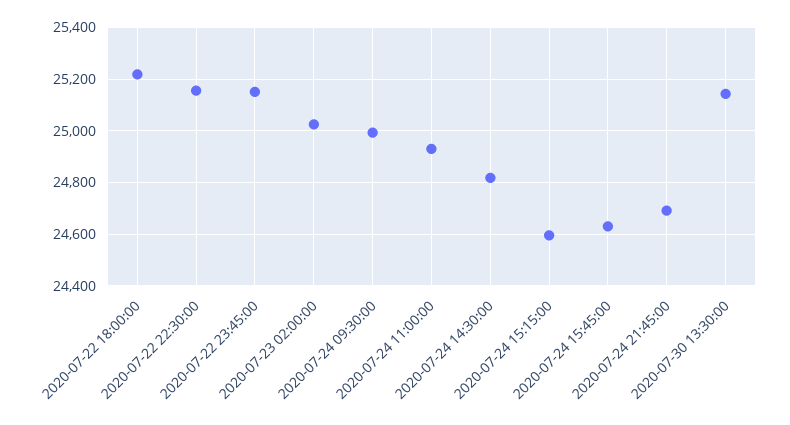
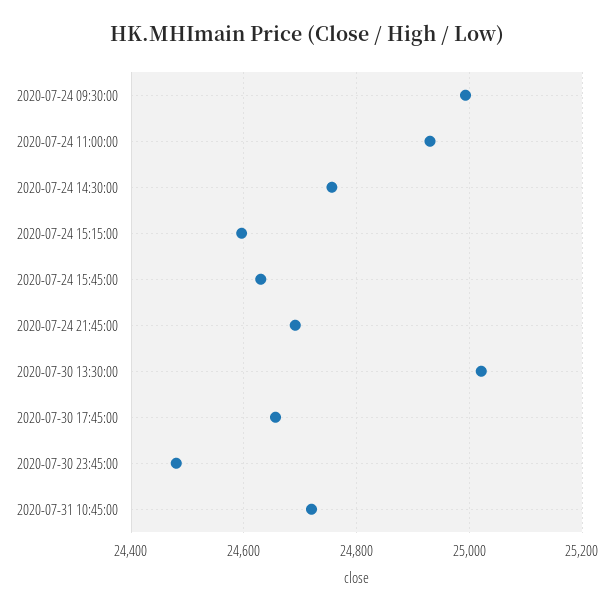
2020-07-22 18:00:00: 25225 -> none
2020-07-22 22:30:00: 25150 -> none
2020-07-22 23:45:00: 25150 -> none
2020-07-23 02:00:00: 25025 -> none
2020-07-24 14:30:00: 24825 -> 24760
2020-07-30 13:30:00: 25150 -> 25020
2020-07-30 17:45:00: none -> 24660
2020-07-30 23:45:00: none -> 24480
2020-07-31 10:45:00: none -> 24720

